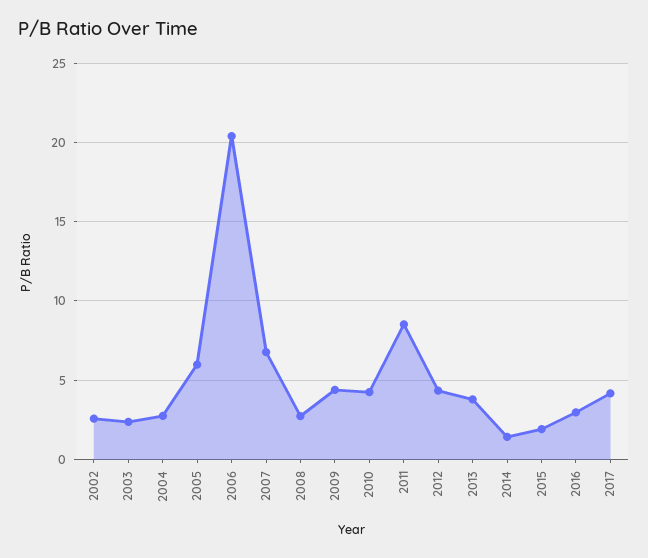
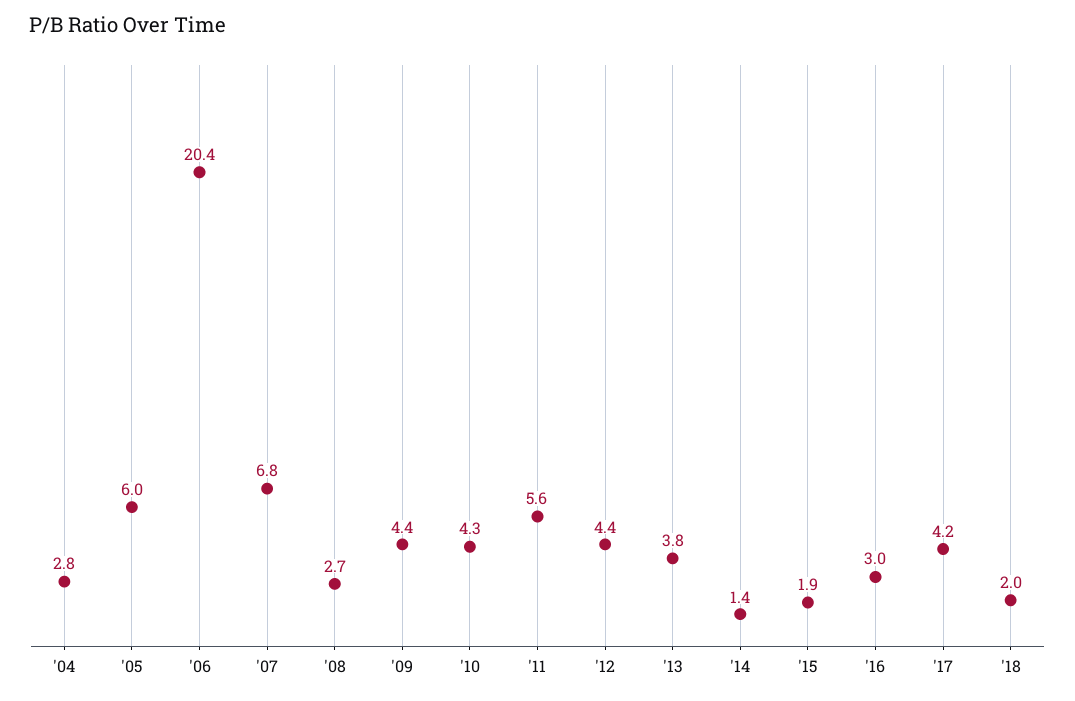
2002: 2.5 -> none
2003: 2.5 -> none
2011: 8.5 -> 5.6
'18: none -> 2

